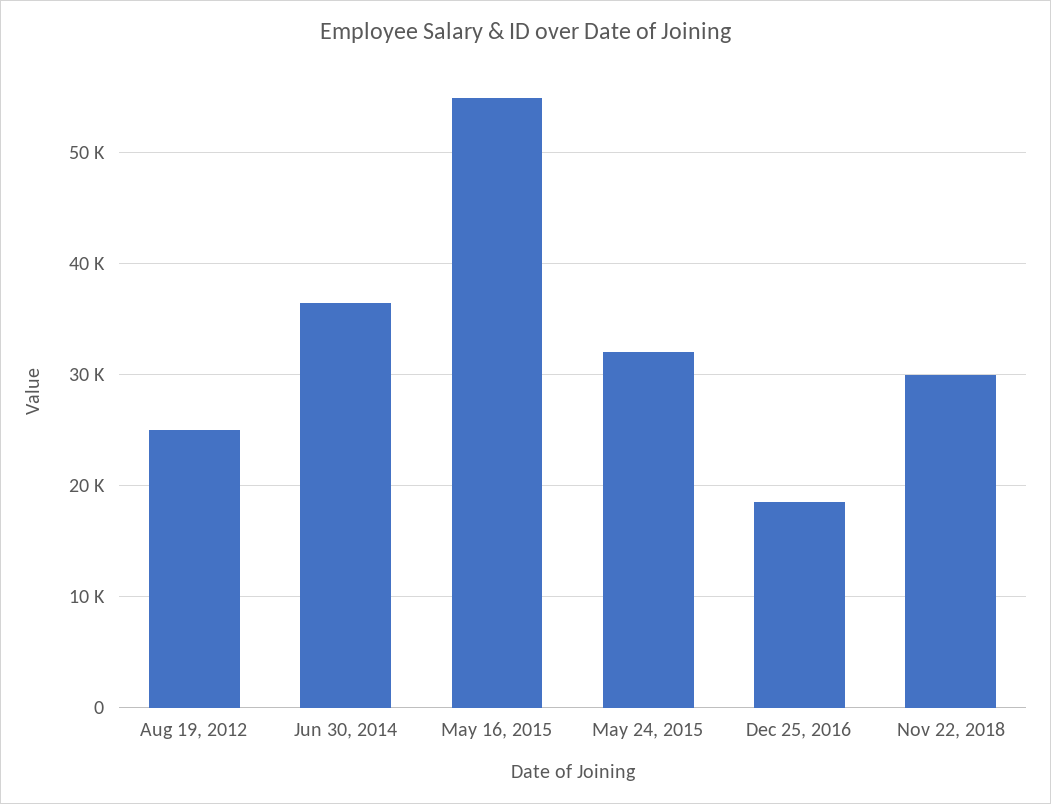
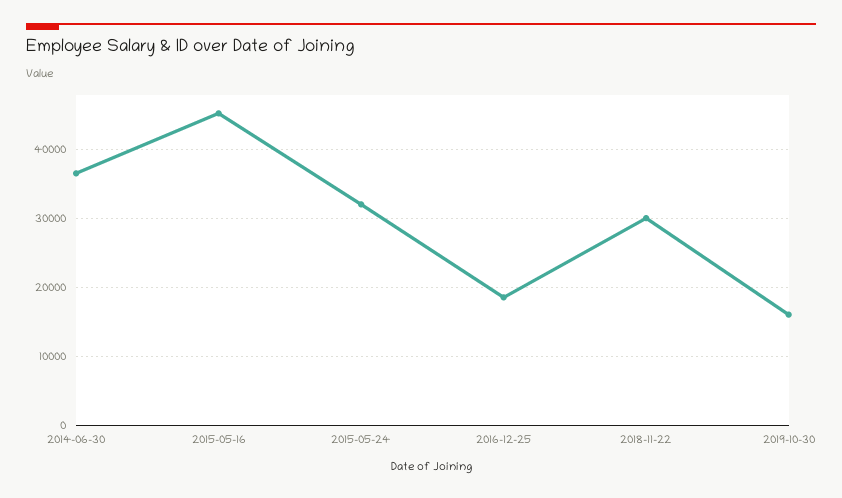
Aug 19, 2012: 25000 -> none
May 16, 2015: 55000 -> 45000
2019-10-30: none -> 16000

